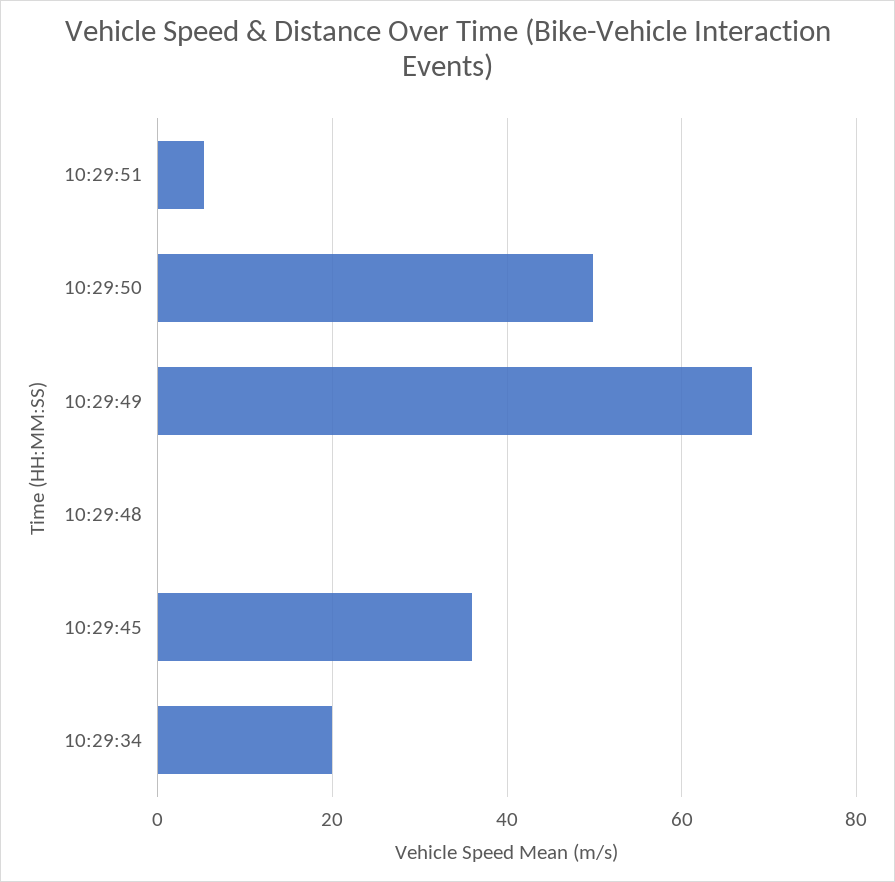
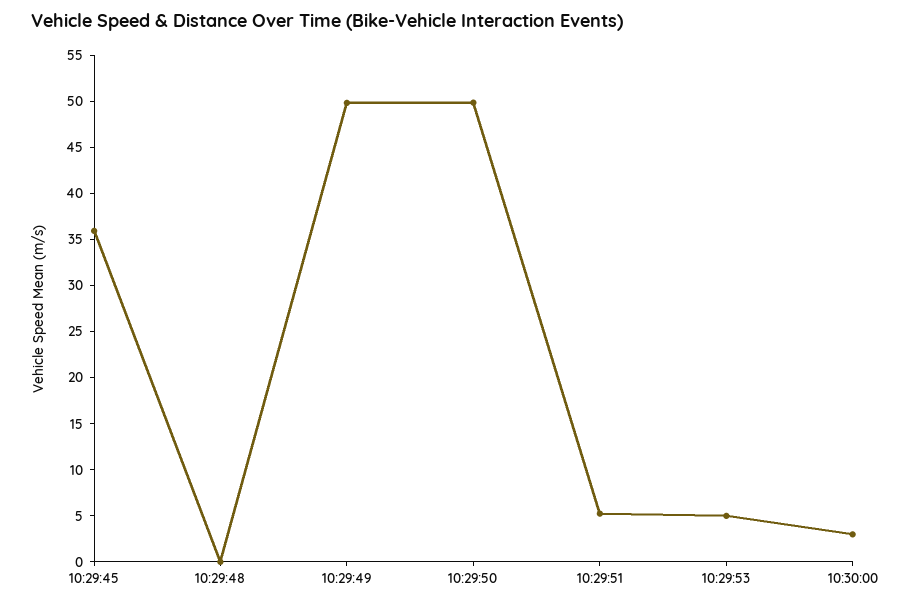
10:29:49: 68 -> 50
10:29:34: 20 -> none
10:29:53: none -> 5
10:30:00: none -> 3

